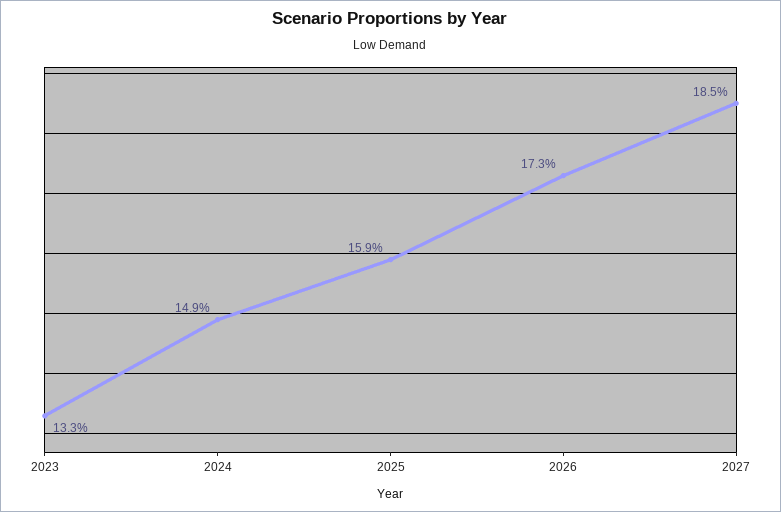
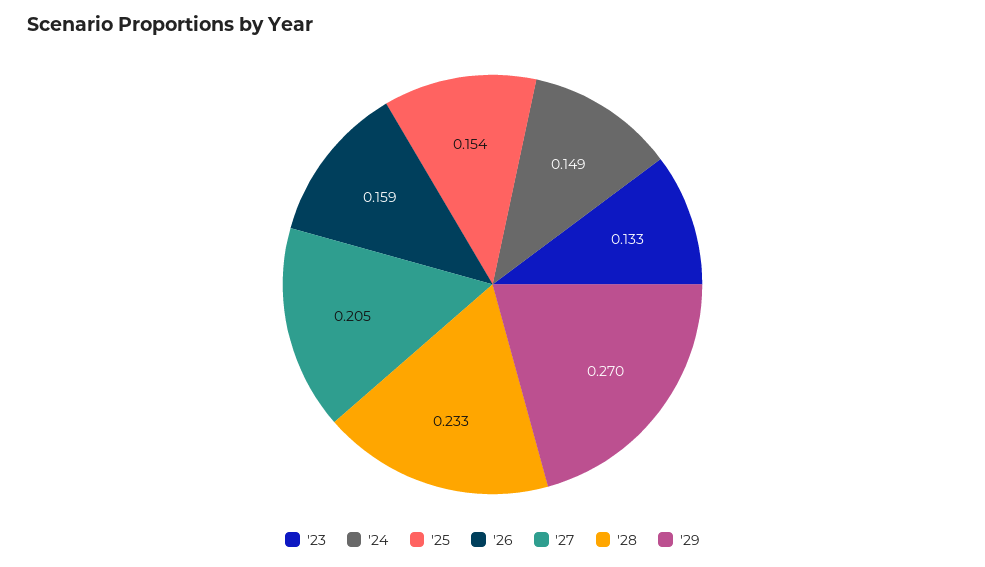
2025: 0.159 -> 0.154
2026: 0.173 -> 0.159
2027: 0.185 -> 0.205
'28: none -> 0.233
'29: none -> 0.27

